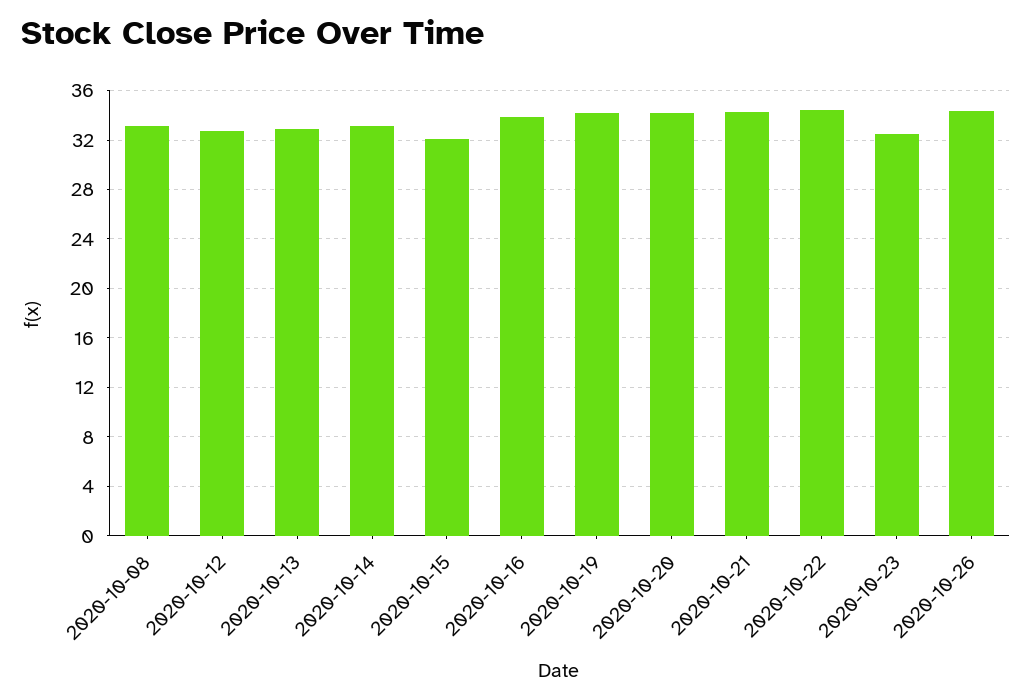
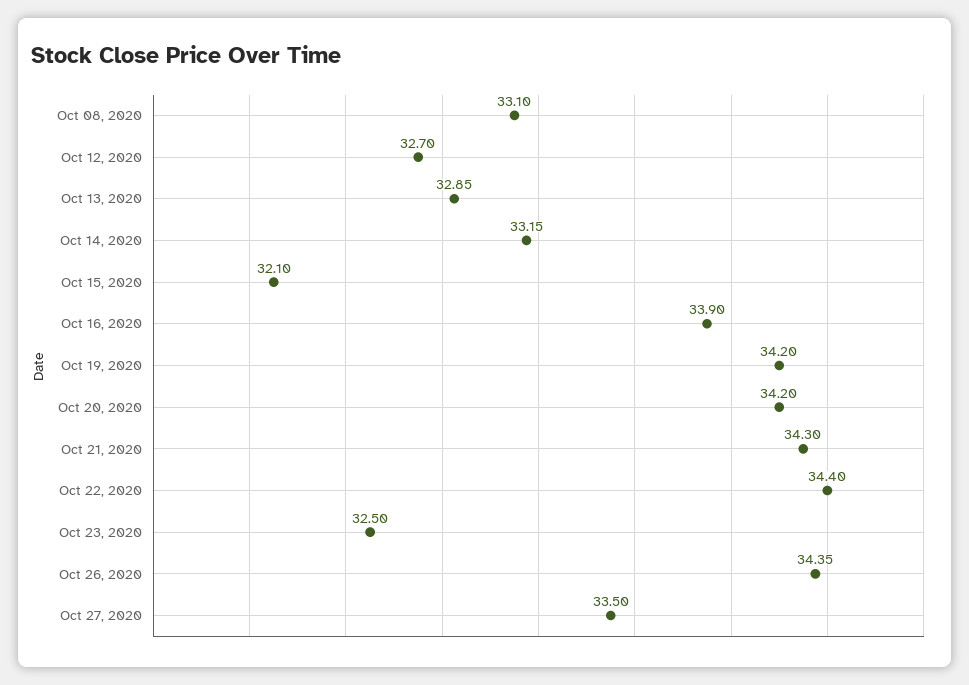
Oct 27, 2020: none -> 33.5

